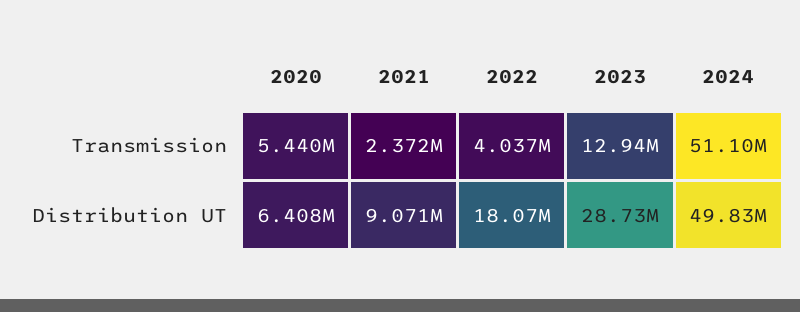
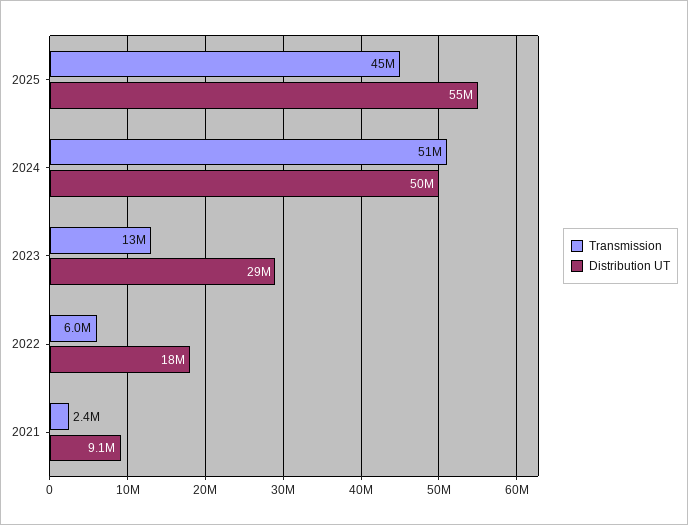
Transmission, 2020: 5440000 -> none
Transmission, 2022: 4037000 -> 6000000
Distribution UT, 2020: 6408000 -> none
Transmission, 2025: none -> 45000000
Distribution UT, 2025: none -> 55000000

